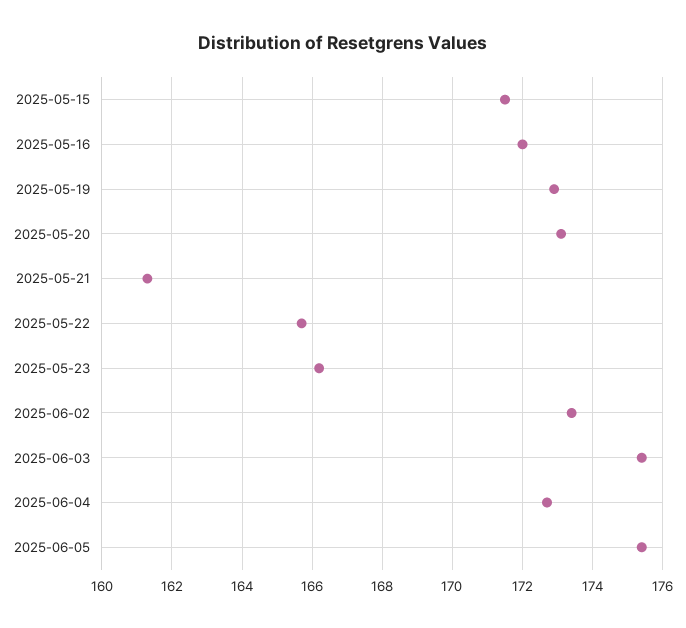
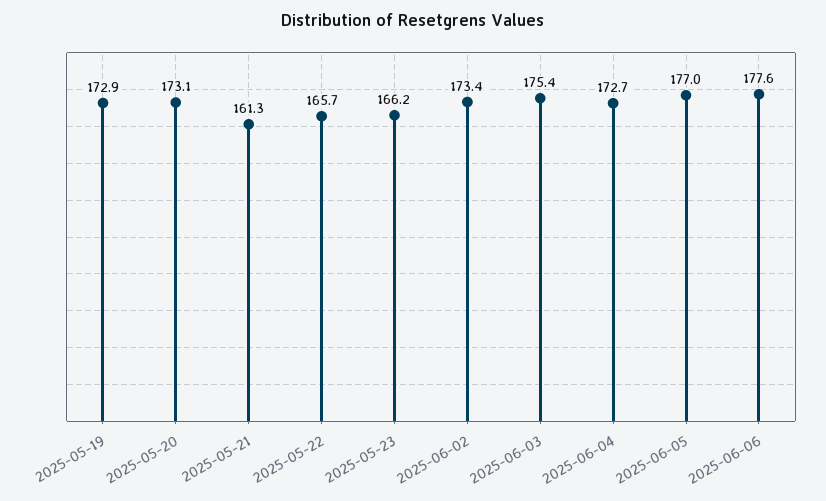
2025-05-15: 171.5 -> none
2025-05-16: 172 -> none
2025-06-05: 175.5 -> 177
2025-06-06: none -> 177.6

